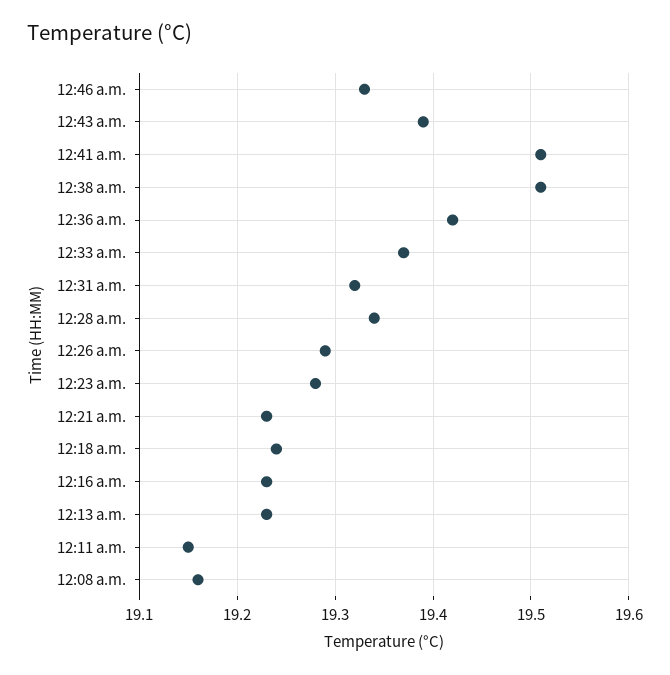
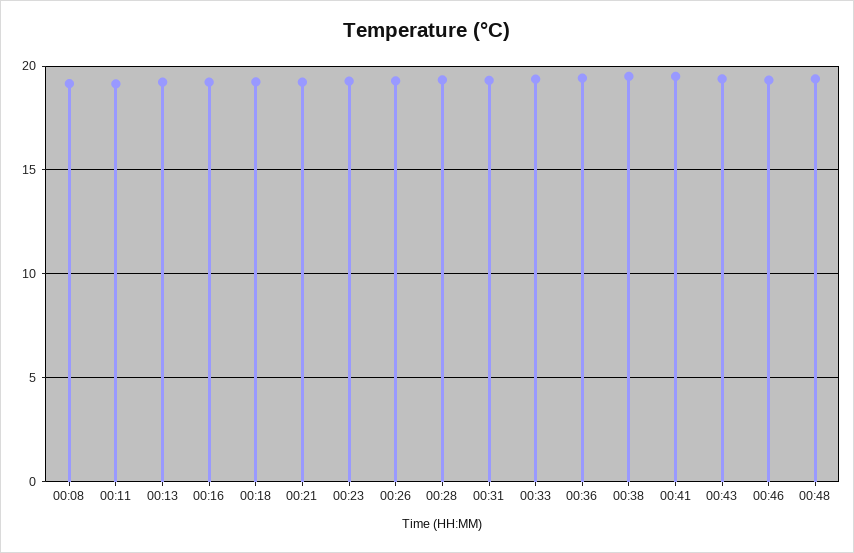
00:48: none -> 19.5

